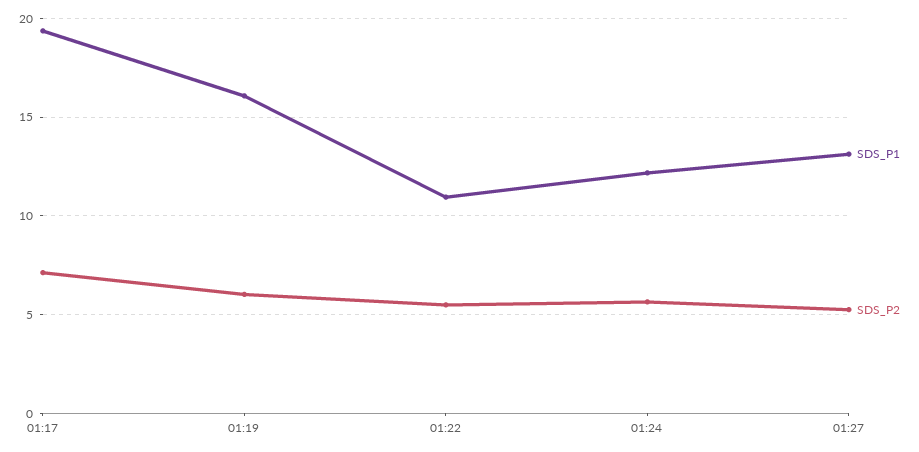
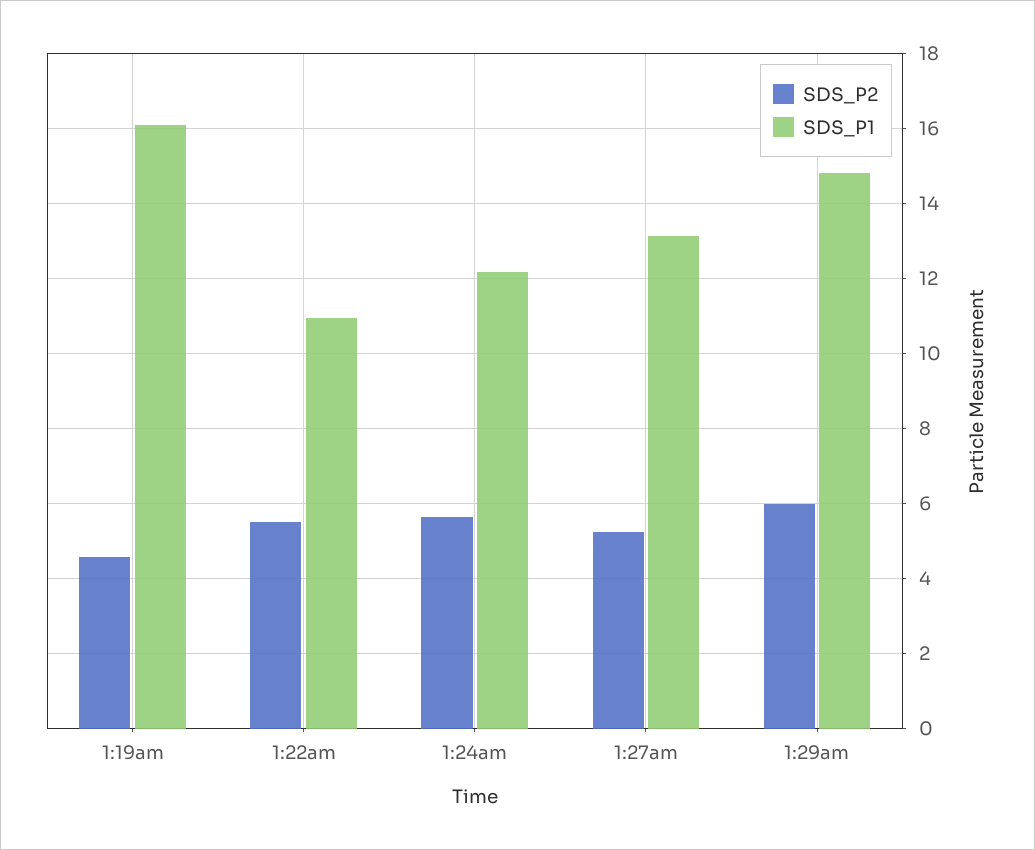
SDS_P1, 01:17: 19.5 -> none
SDS_P2, 01:17: 7 -> none
SDS_P2, 01:19: 6 -> 4.6
SDS_P2, 1:29am: none -> 6
SDS_P1, 1:29am: none -> 14.8

